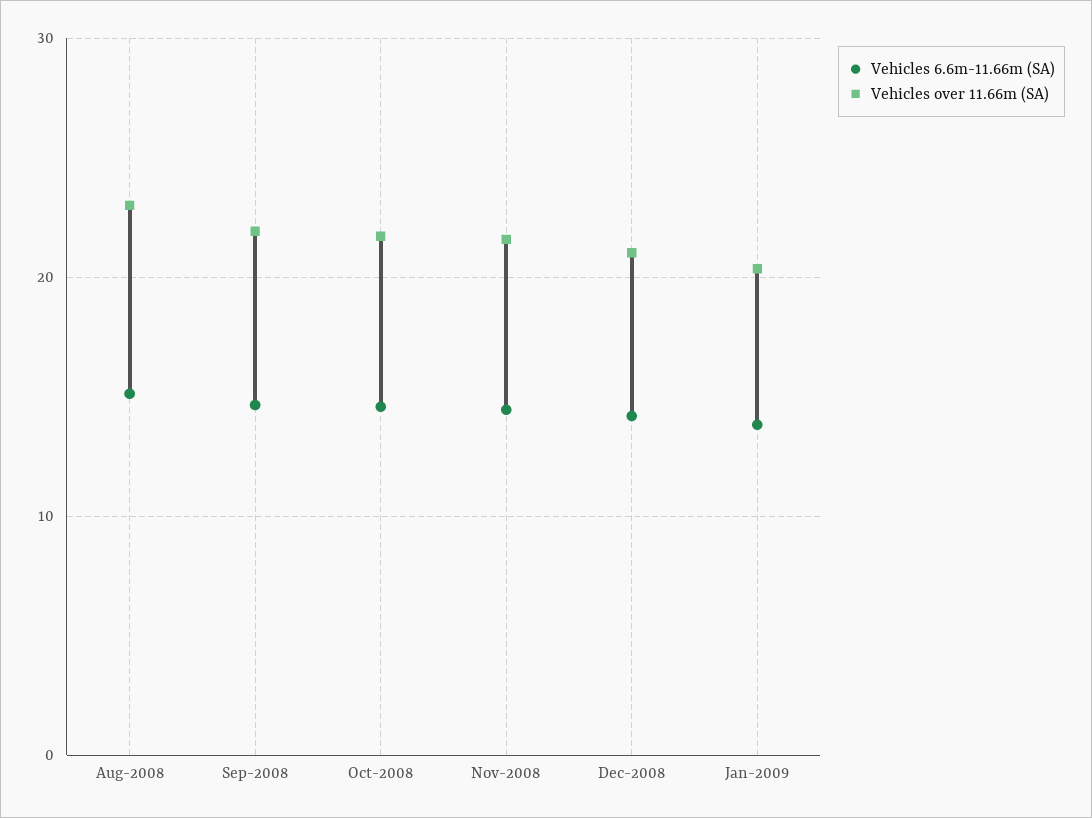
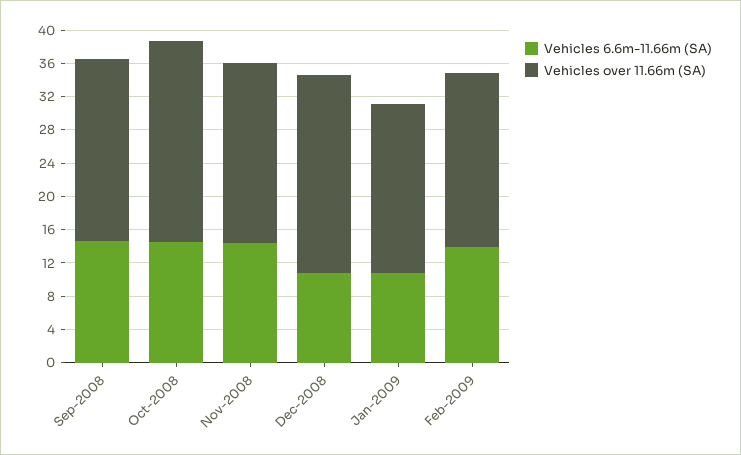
Vehicles 6.6m-11.66m (SA), Aug-2008: 15 -> none
Vehicles over 11.66m (SA), Aug-2008: 23 -> none
Vehicles over 11.66m (SA), Oct-2008: 22 -> 24
Vehicles 6.6m-11.66m (SA), Dec-2008: 14 -> 11
Vehicles over 11.66m (SA), Dec-2008: 21 -> 24
Vehicles 6.6m-11.66m (SA), Jan-2009: 14 -> 11
Vehicles 6.6m-11.66m (SA), Feb-2009: none -> 14
Vehicles over 11.66m (SA), Feb-2009: none -> 21

